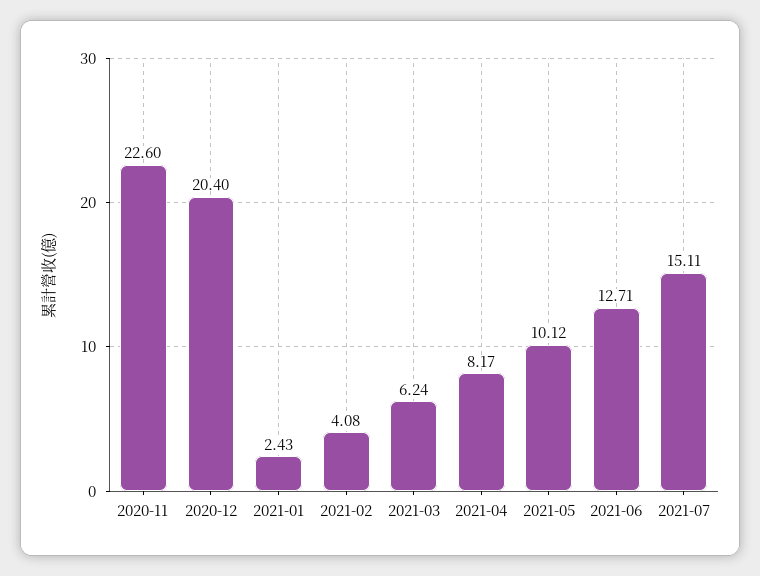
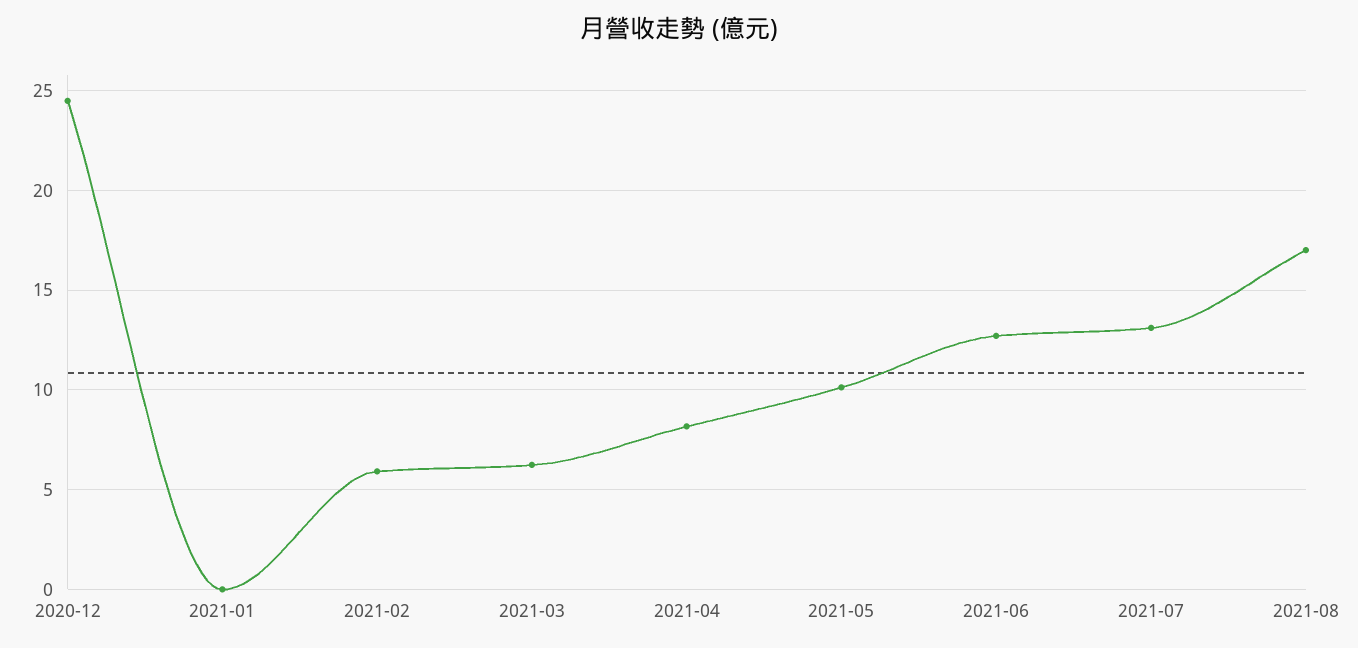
2020-11: 22.6 -> none
2020-12: 20.4 -> 24.5
2021-01: 2.43 -> 0
2021-02: 4.08 -> 6
2021-07: 15.11 -> 13
2021-08: none -> 17

